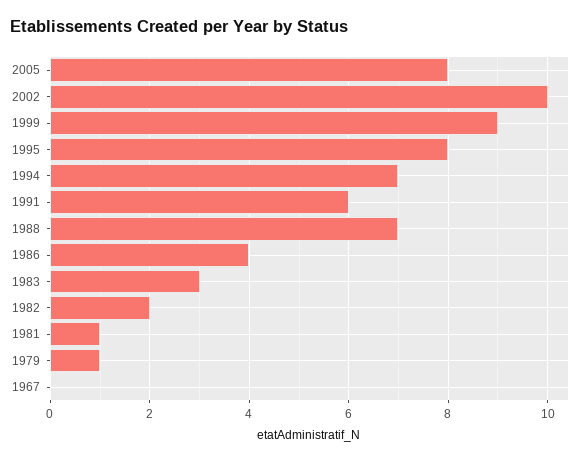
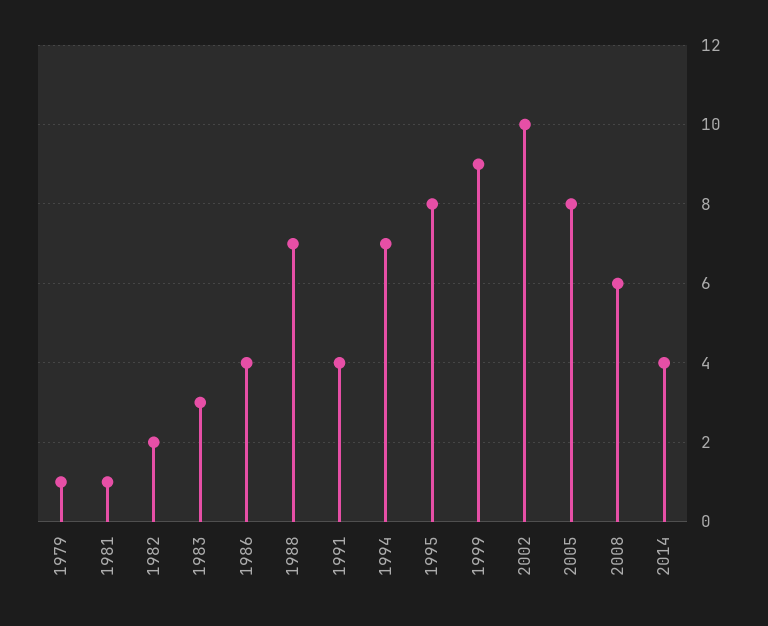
1991: 6 -> 4
1967: 0 -> none
2008: none -> 6
2014: none -> 4

